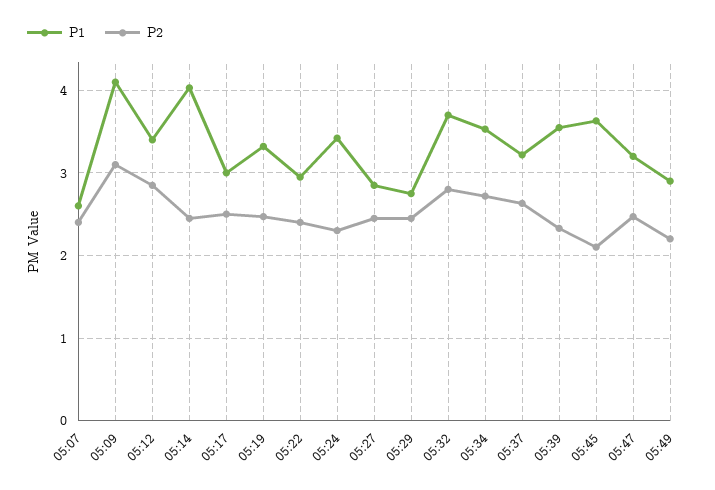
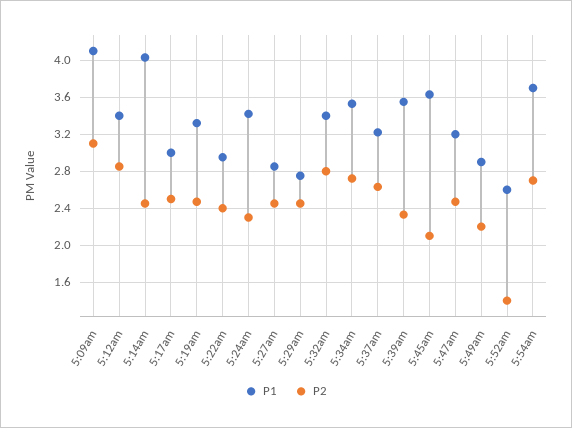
P1, 05:07: 2.6 -> none
P2, 05:07: 2.4 -> none
P1, 05:32: 3.7 -> 3.4
P1, 5:52am: none -> 2.6
P2, 5:52am: none -> 1.4
P1, 5:54am: none -> 3.7
P2, 5:54am: none -> 2.7

